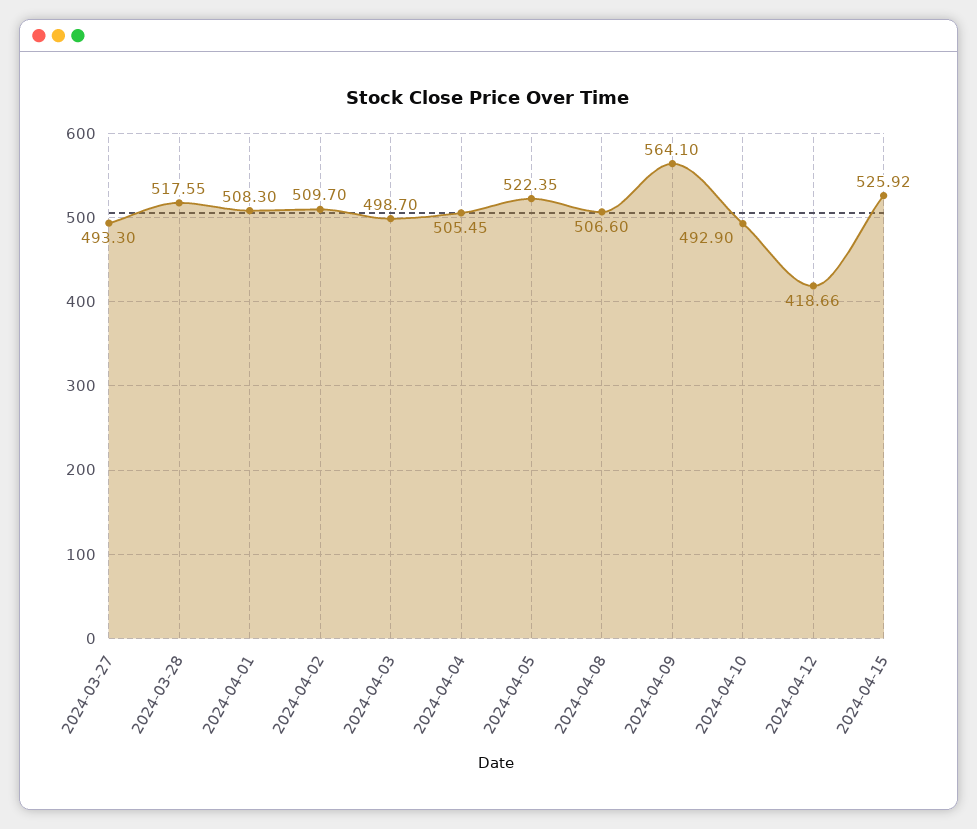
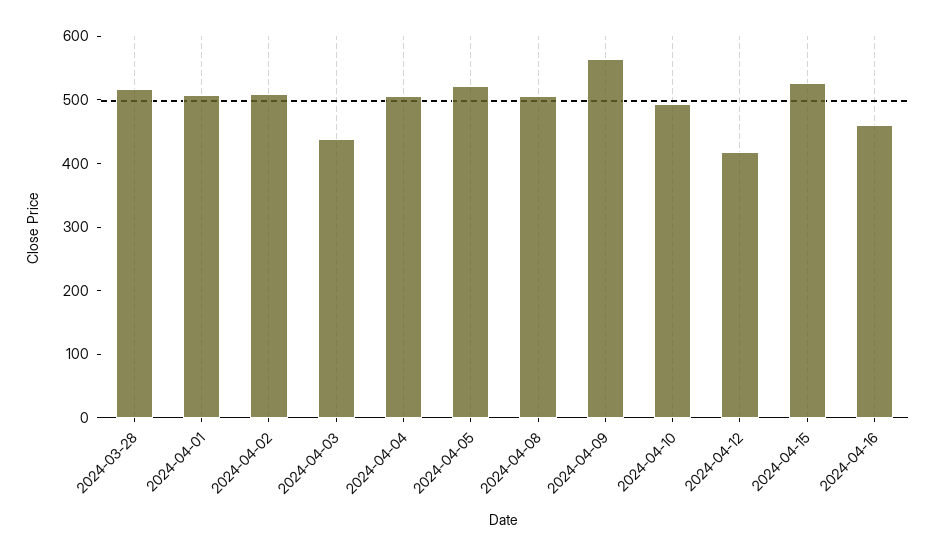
2024-03-27: 493.3 -> none
2024-04-03: 498.7 -> 440
2024-04-16: none -> 460

